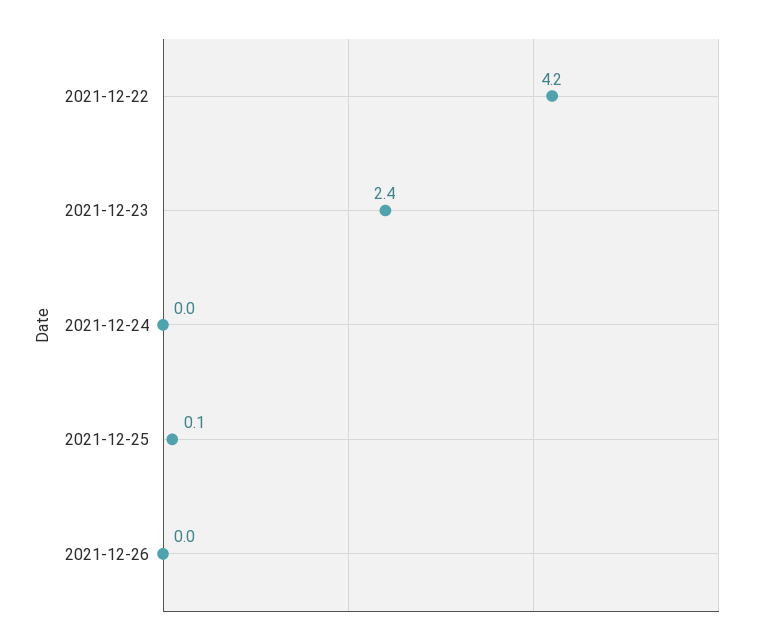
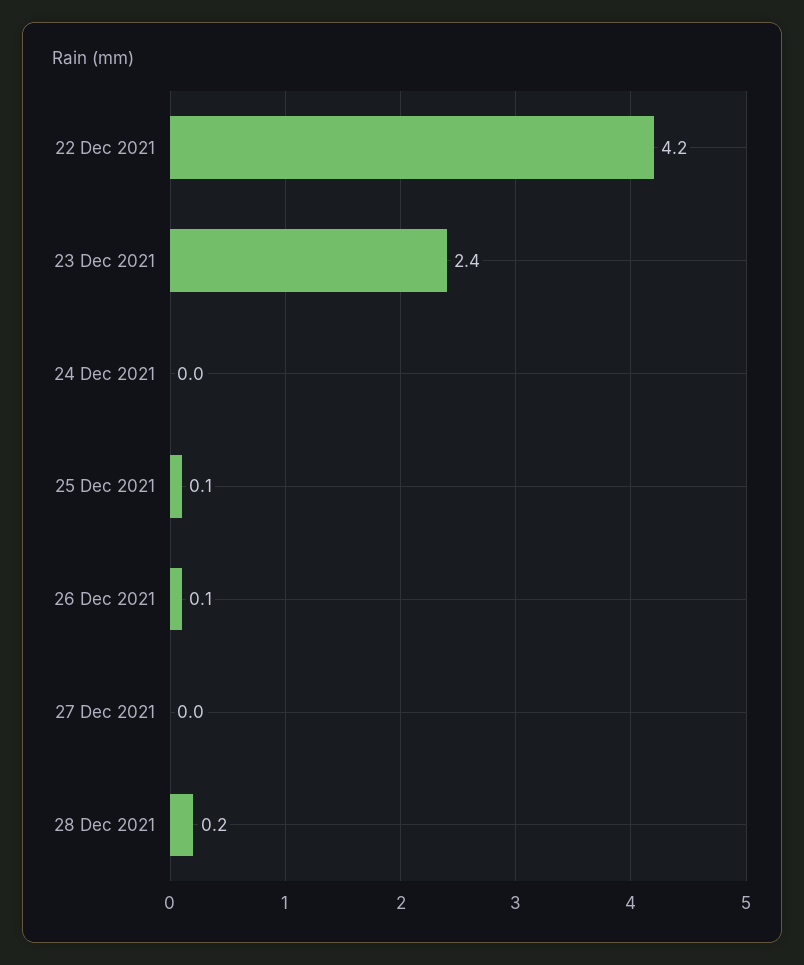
2021-12-26: 0 -> 0.1
27 Dec 2021: none -> 0
28 Dec 2021: none -> 0.2

